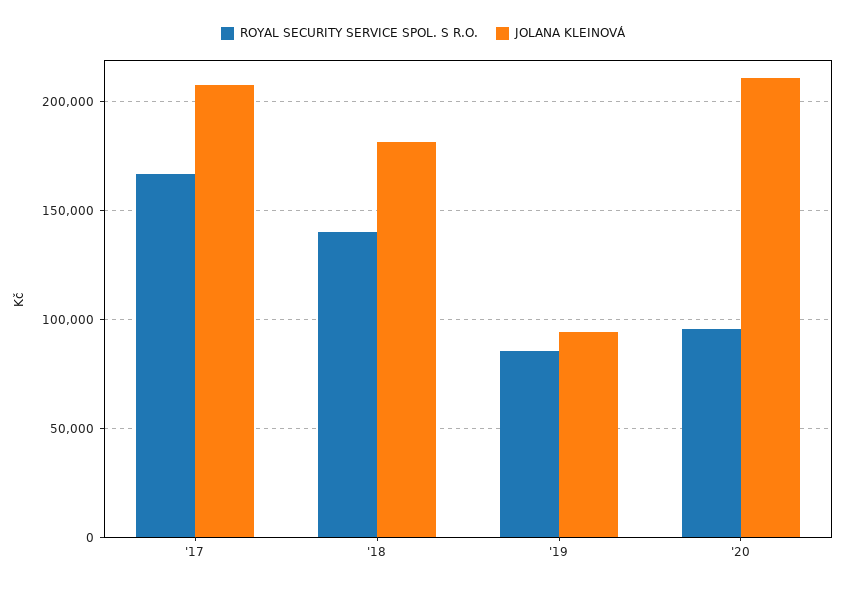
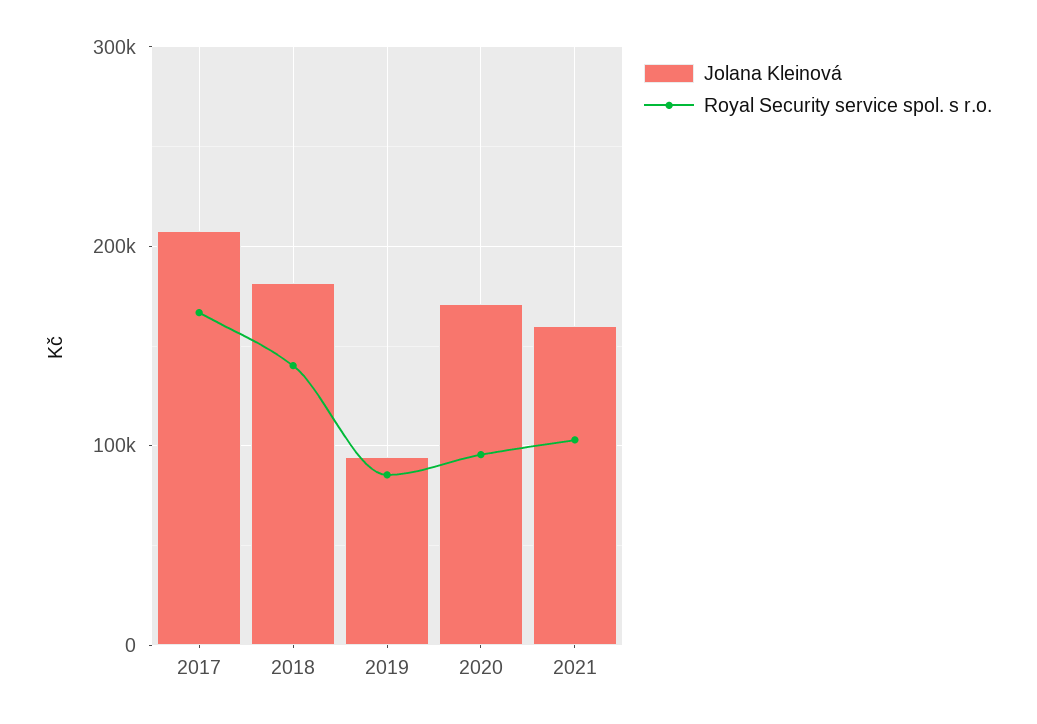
JOLANA KLEINOVÁ, '20: 210000 -> 170000
JOLANA KLEINOVÁ, 2021: none -> 160000
ROYAL SECURITY SERVICE SPOL. S R.O., 2021: none -> 100000

